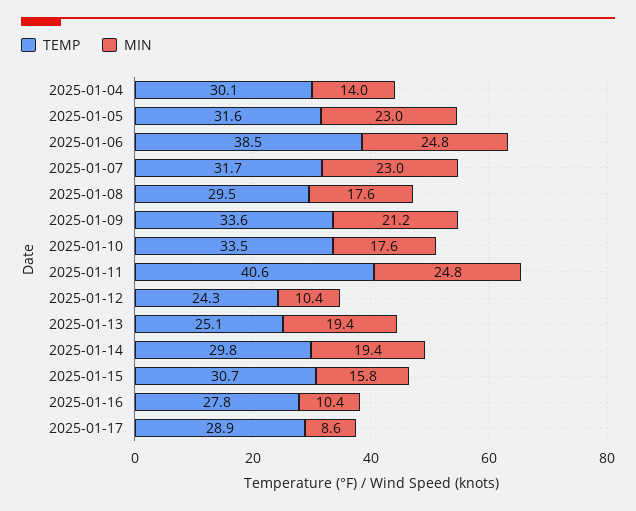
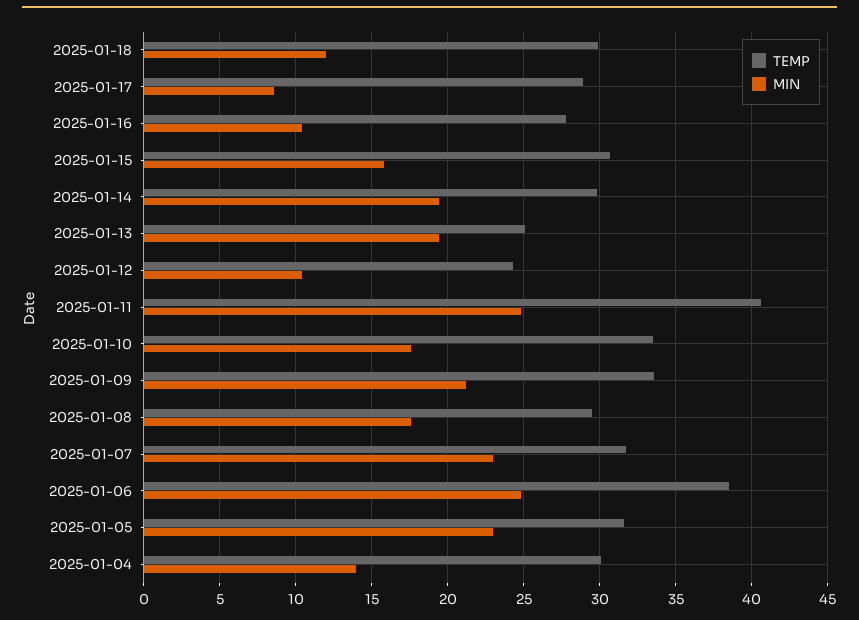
TEMP, 2025-01-18: none -> 30
MIN, 2025-01-18: none -> 12

